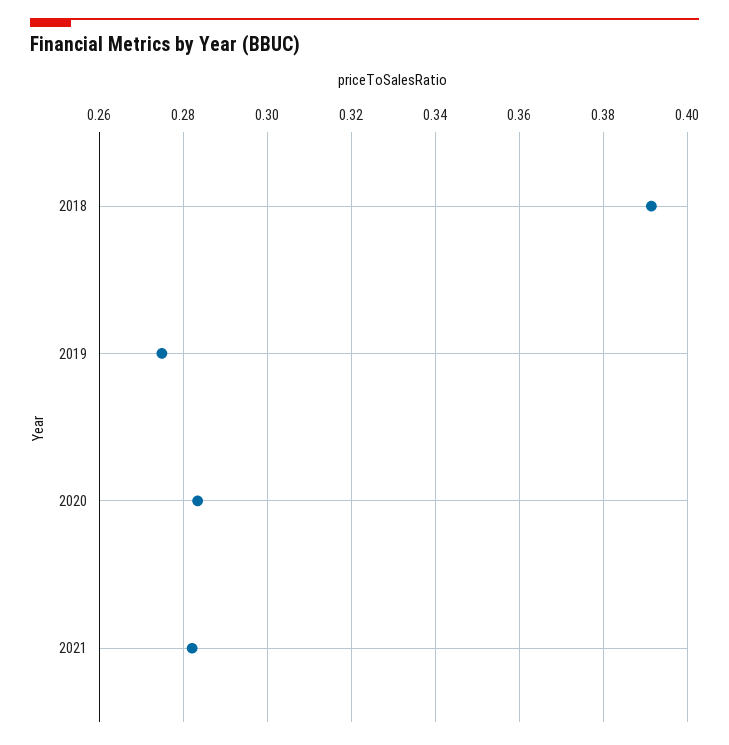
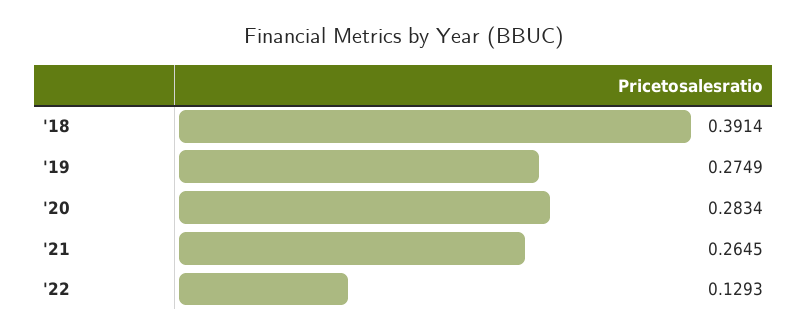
2021: 0.282 -> 0.2645
'22: none -> 0.1293

